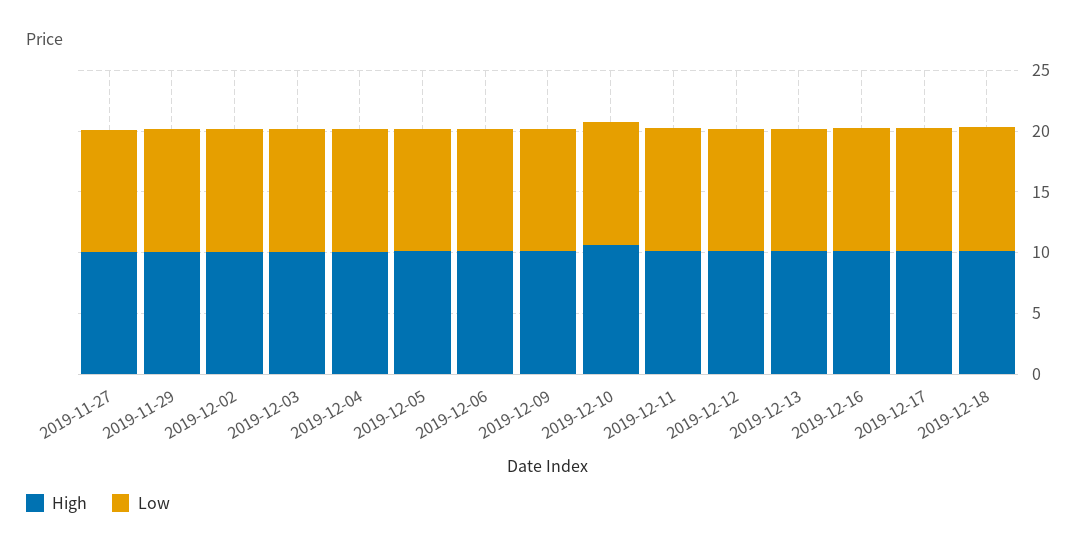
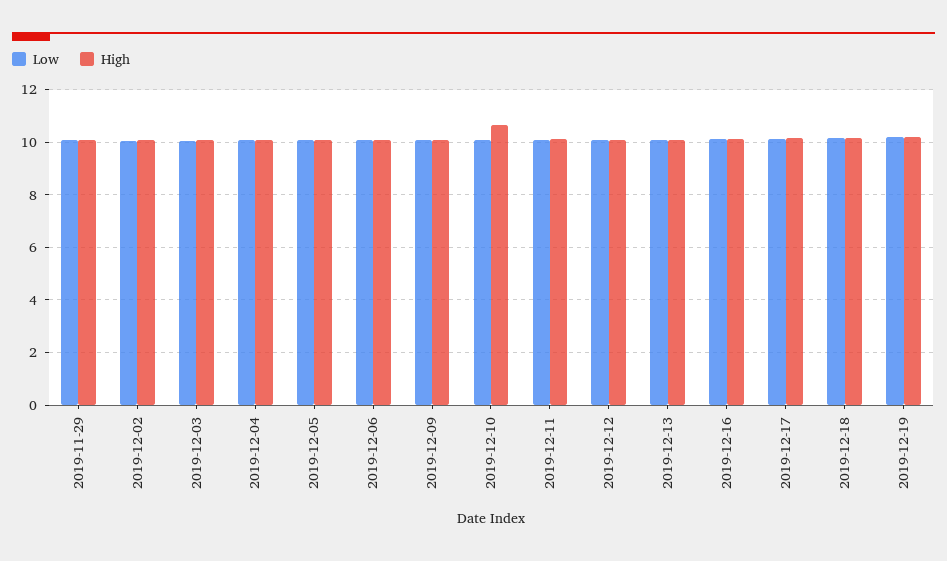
High, 2019-11-27: 10 -> none
Low, 2019-11-27: 10 -> none
Low, 2019-12-19: none -> 10.25
High, 2019-12-19: none -> 10.25

